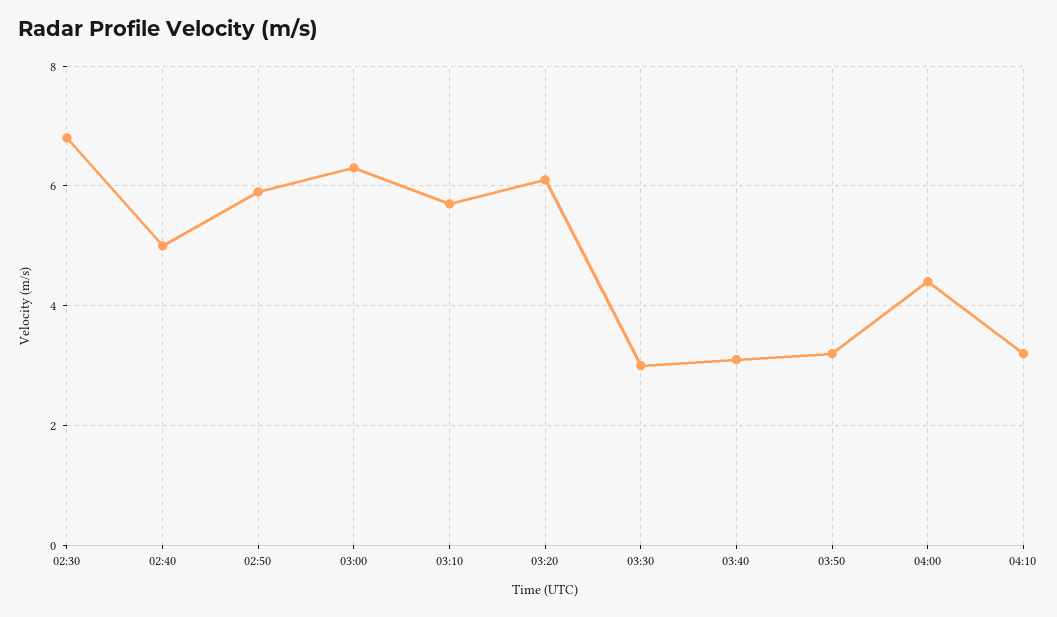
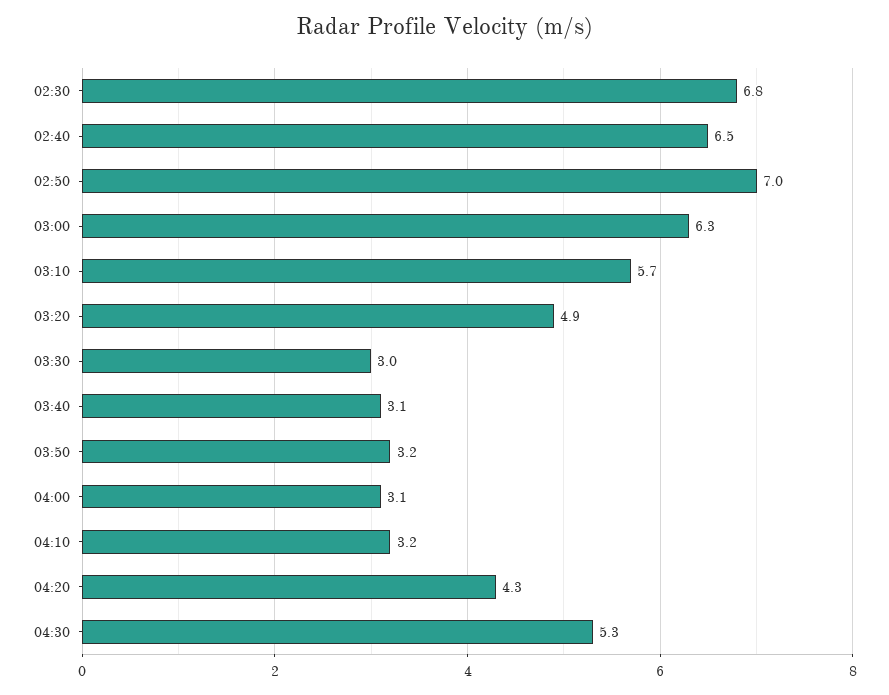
02:40: 5 -> 6.5
02:50: 6 -> 7
03:20: 6 -> 4.9
04:00: 4.5 -> 3.1
04:20: none -> 4.3
04:30: none -> 5.3

